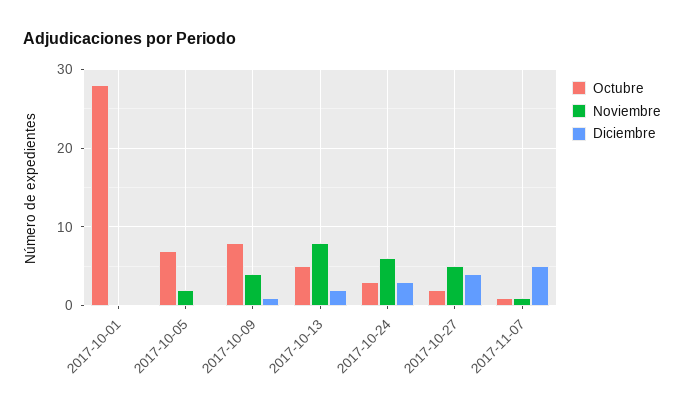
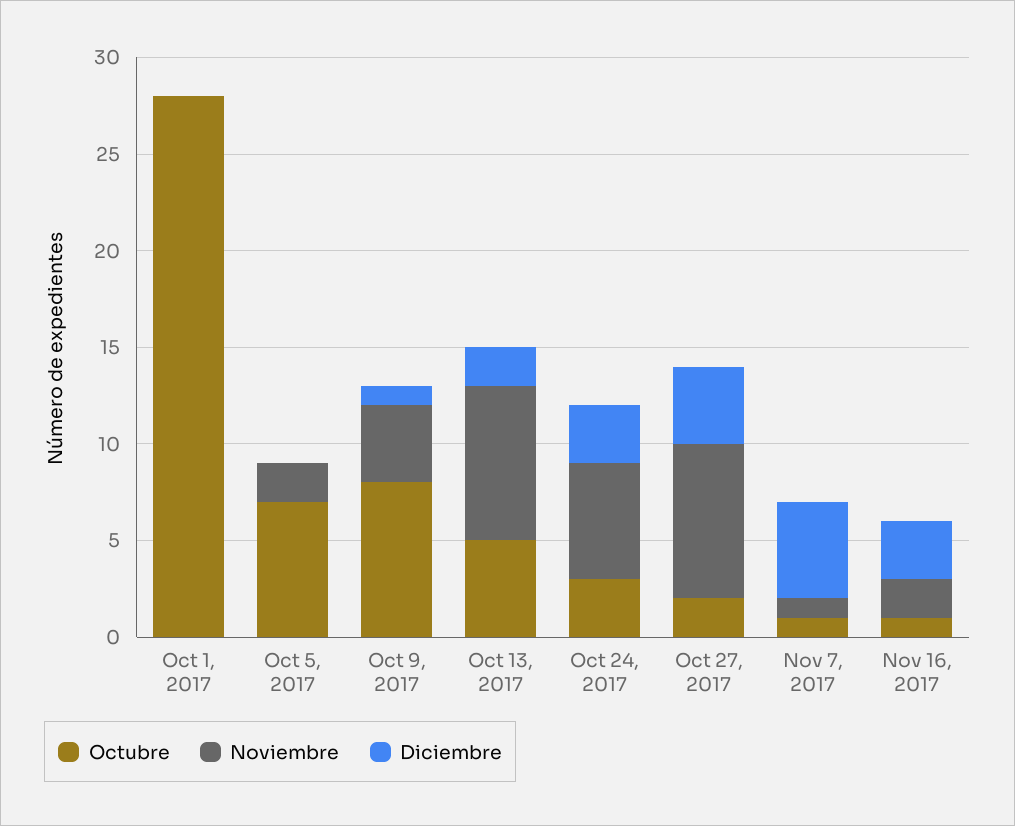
Noviembre, 2017-10-27: 5 -> 8
Octubre, Nov 16, 2017: none -> 1
Noviembre, Nov 16, 2017: none -> 2
Diciembre, Nov 16, 2017: none -> 3

